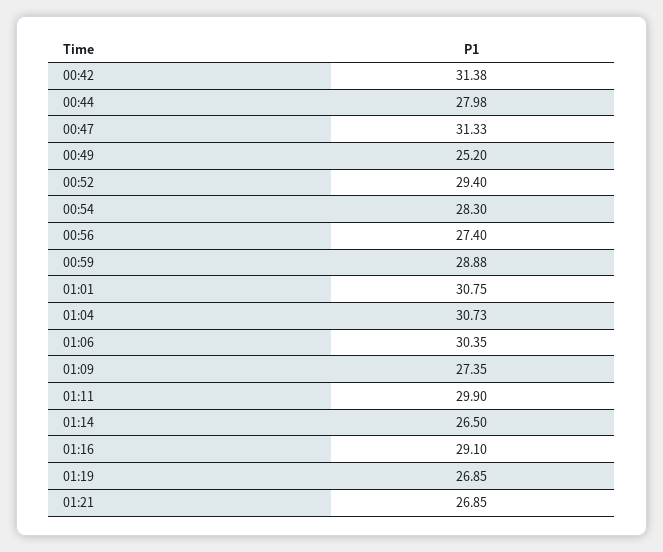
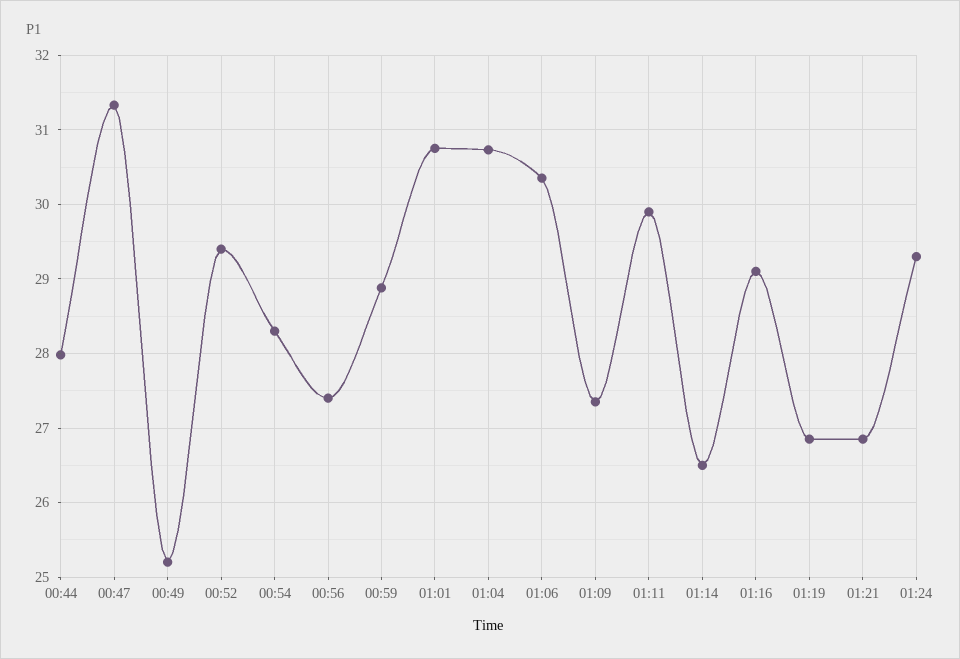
00:42: 31.38 -> none
01:24: none -> 29.3

